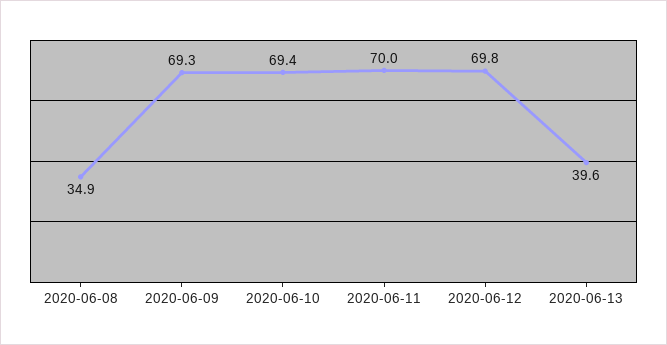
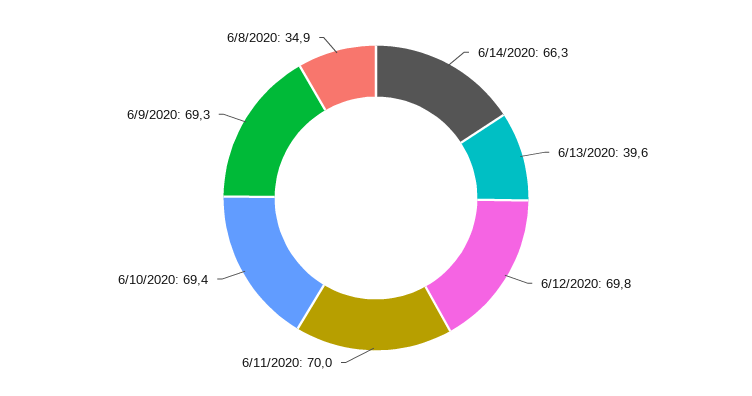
6/14/2020: none -> 66.3

